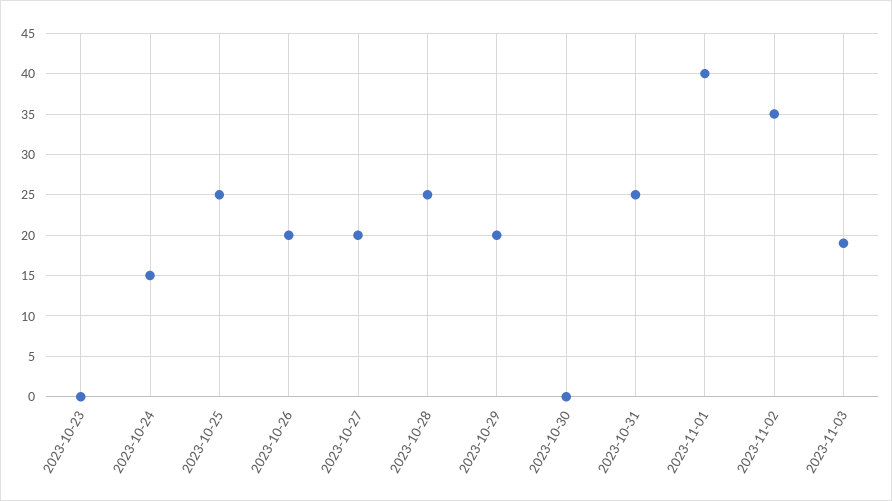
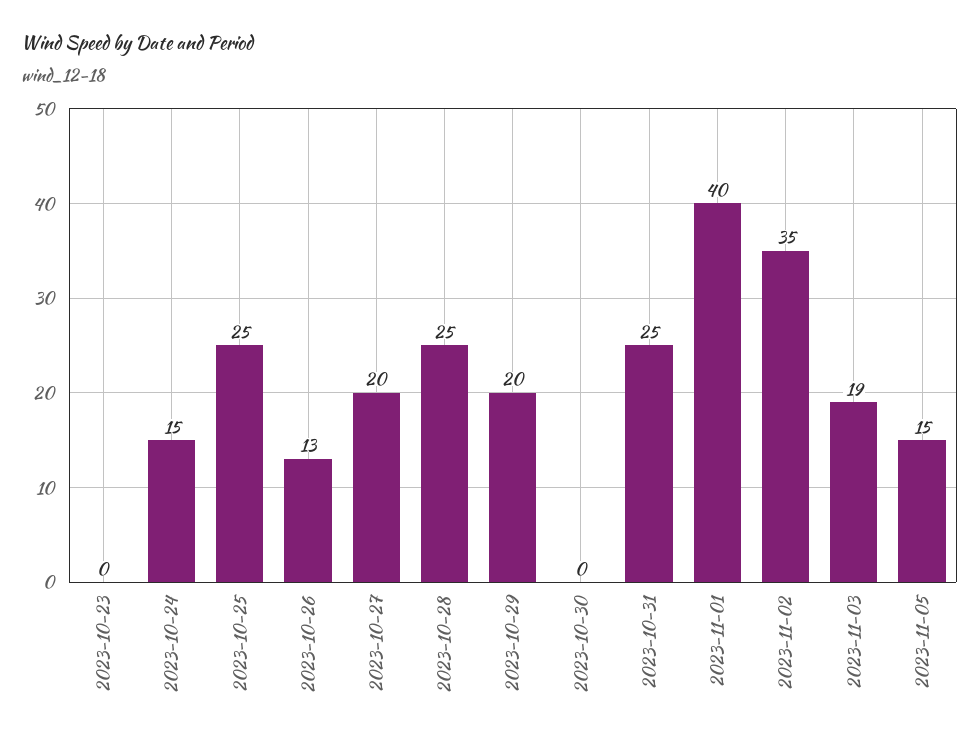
2023-10-26: 20 -> 13
2023-11-05: none -> 15

